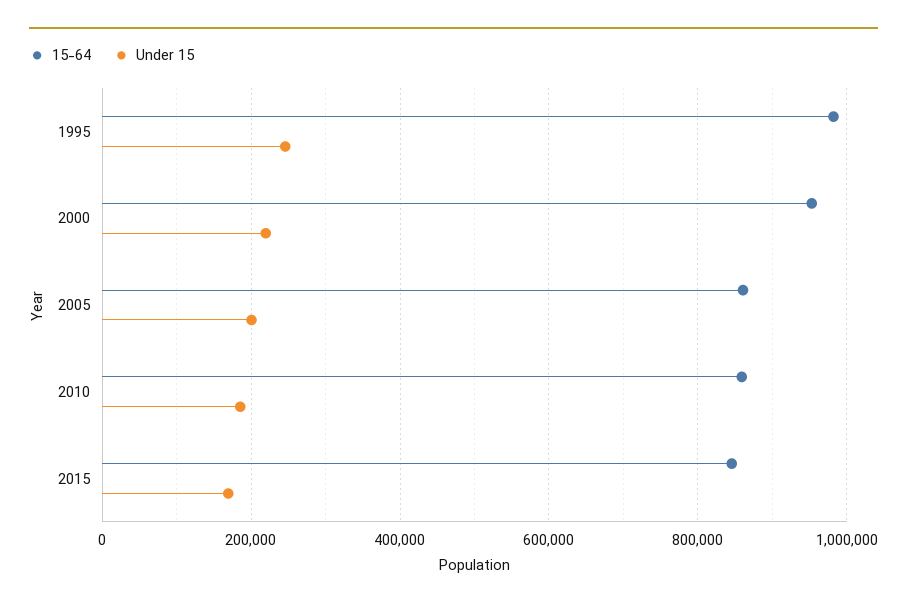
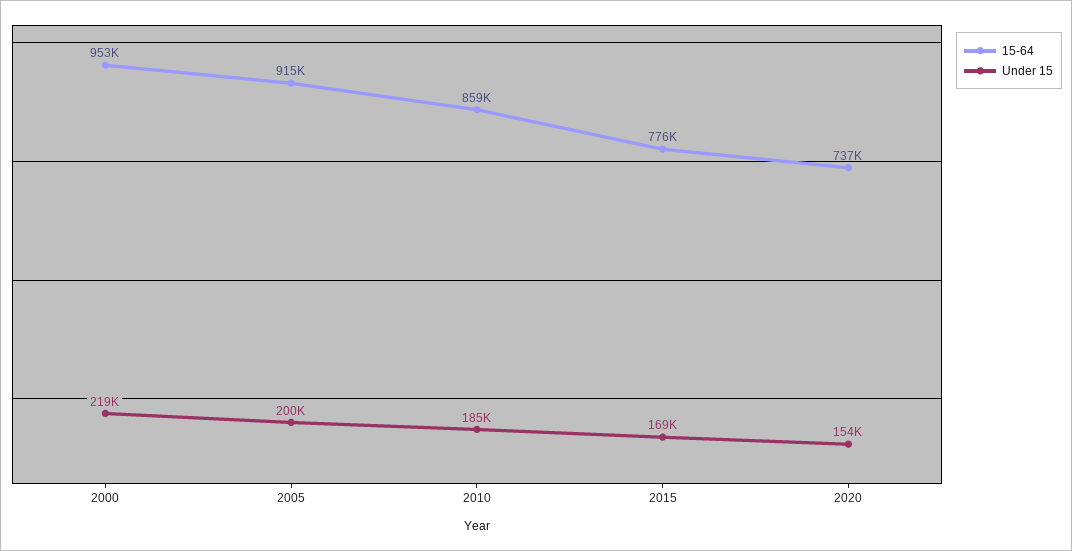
15-64, 1995: 980000 -> none
Under 15, 1995: 240000 -> none
15-64, 2005: 860000 -> 915000
15-64, 2015: 840000 -> 776000
15-64, 2020: none -> 737000
Under 15, 2020: none -> 154000

